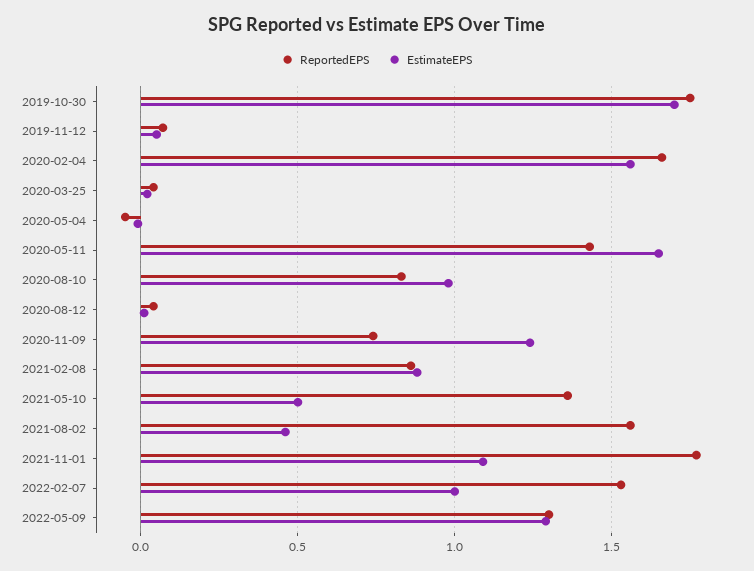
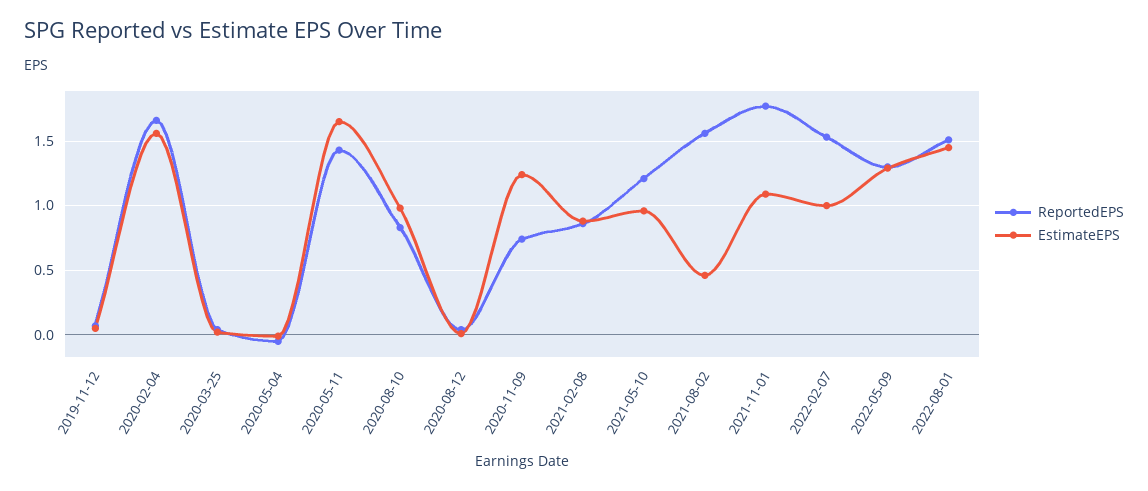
ReportedEPS, 2019-10-30: 1.75 -> none
EstimateEPS, 2019-10-30: 1.7 -> none
ReportedEPS, 2021-05-10: 1.35 -> 1.2
EstimateEPS, 2021-05-10: 0.5 -> 0.95
ReportedEPS, 2022-08-01: none -> 1.5
EstimateEPS, 2022-08-01: none -> 1.45

